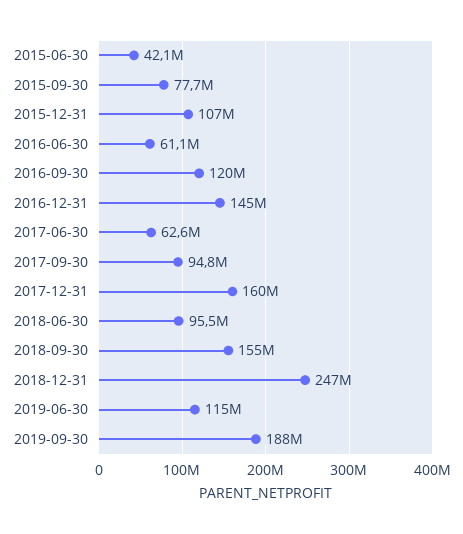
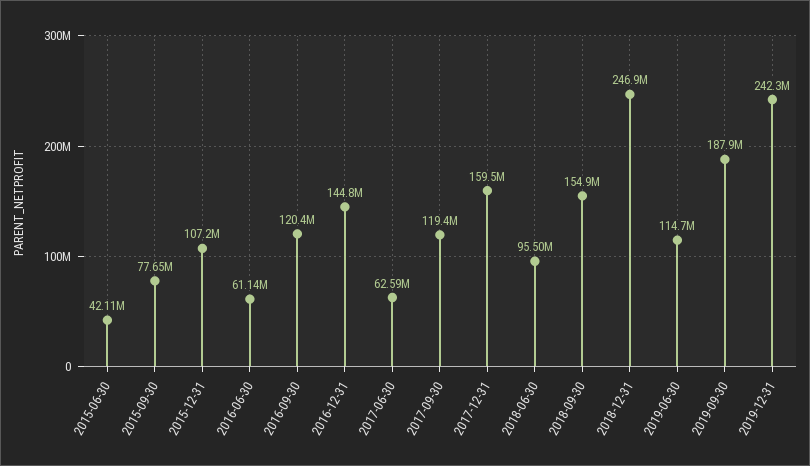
2017-09-30: 94800000 -> 119400000
2019-12-31: none -> 242300000

